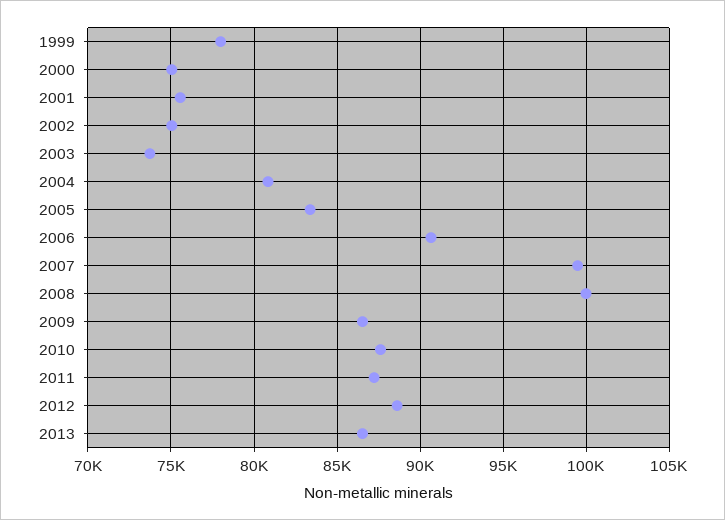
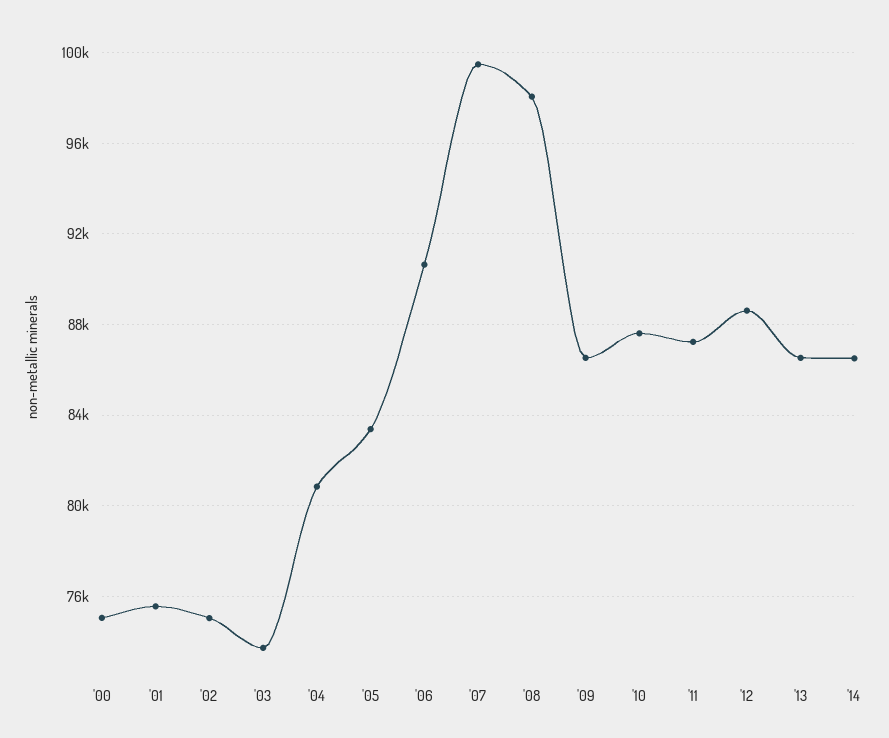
1999: 78000 -> none
2008: 100000 -> 98000
'14: none -> 86500

